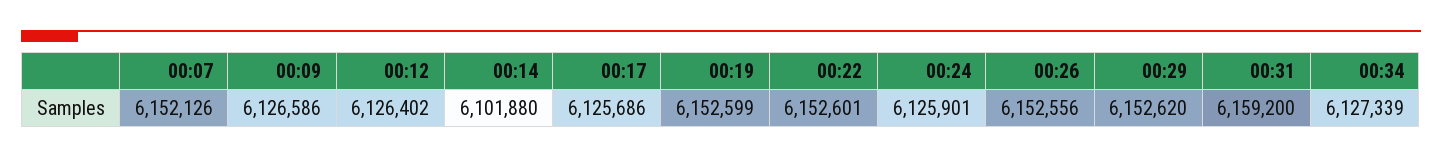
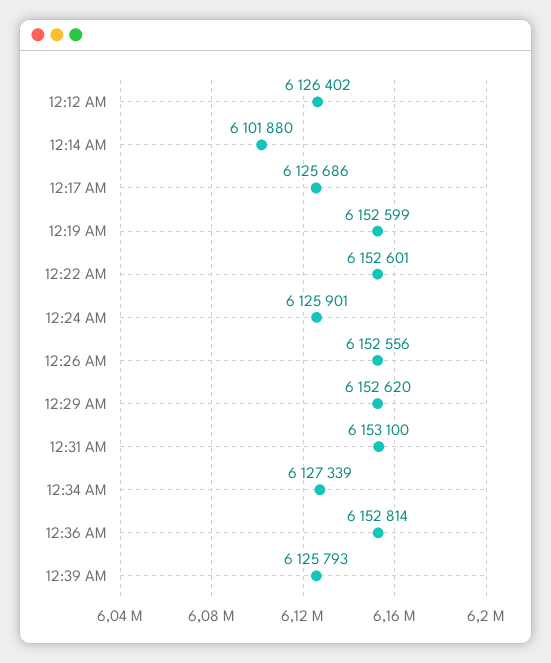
00:07: 6152126 -> none
00:09: 6126586 -> none
00:31: 6159200 -> 6153100
12:36 AM: none -> 6152814
12:39 AM: none -> 6125793

